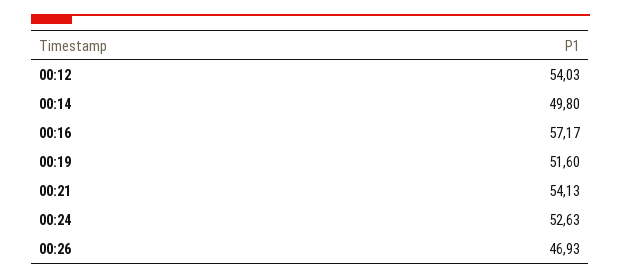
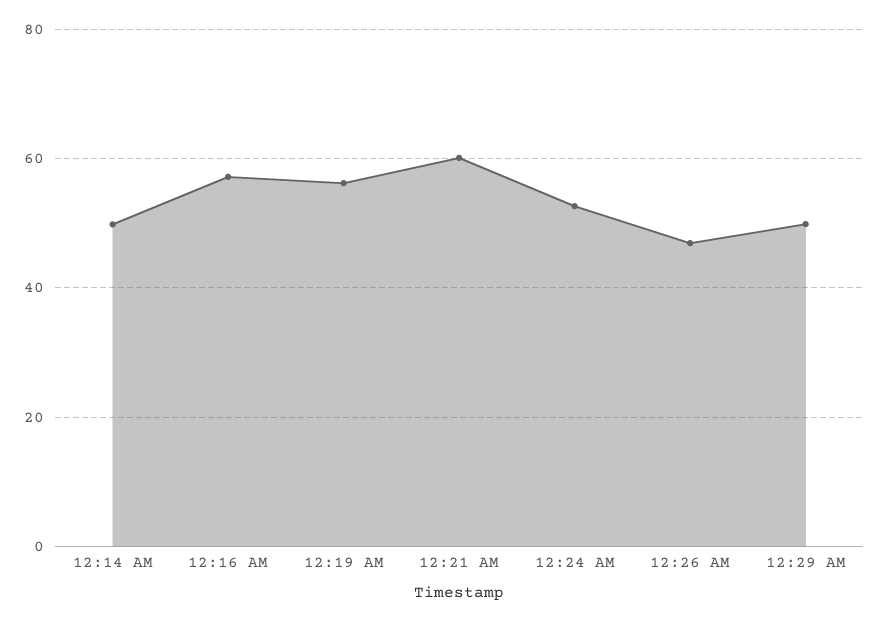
00:12: 54.03 -> none
00:19: 51.6 -> 56
00:21: 54.13 -> 60
12:29 AM: none -> 50

